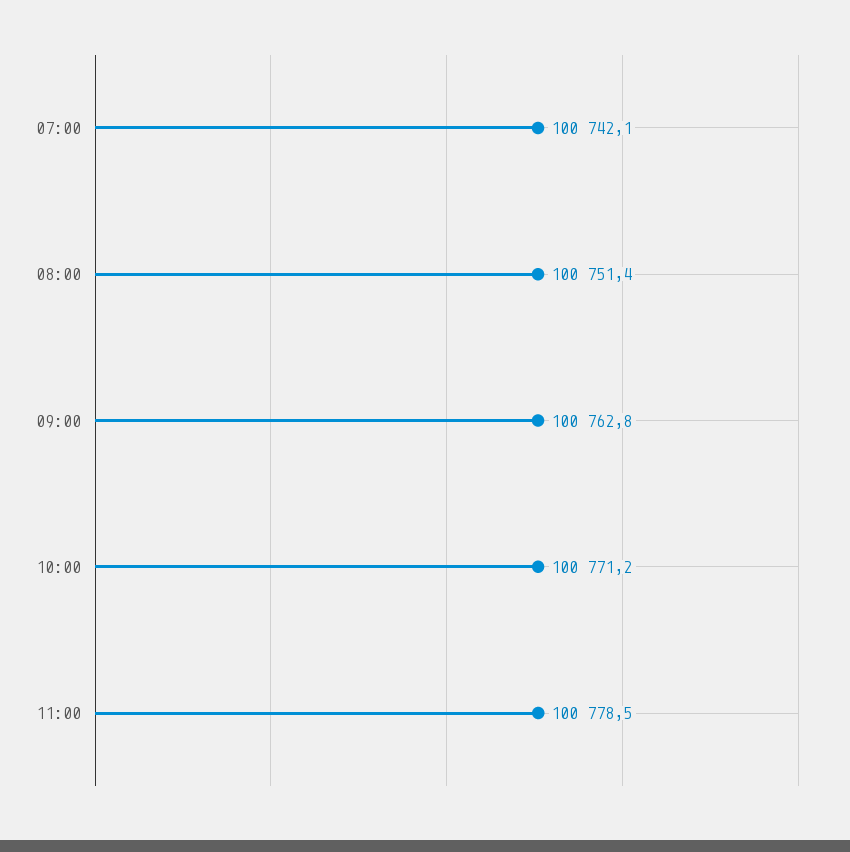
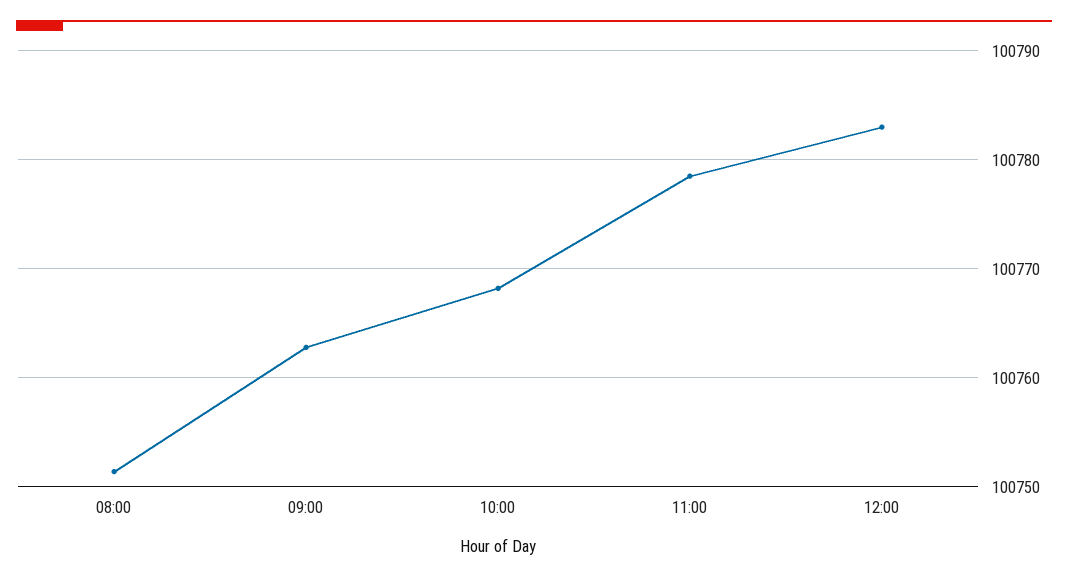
07:00: 100742.1 -> none
10:00: 100771.2 -> 100768
12:00: none -> 100783

